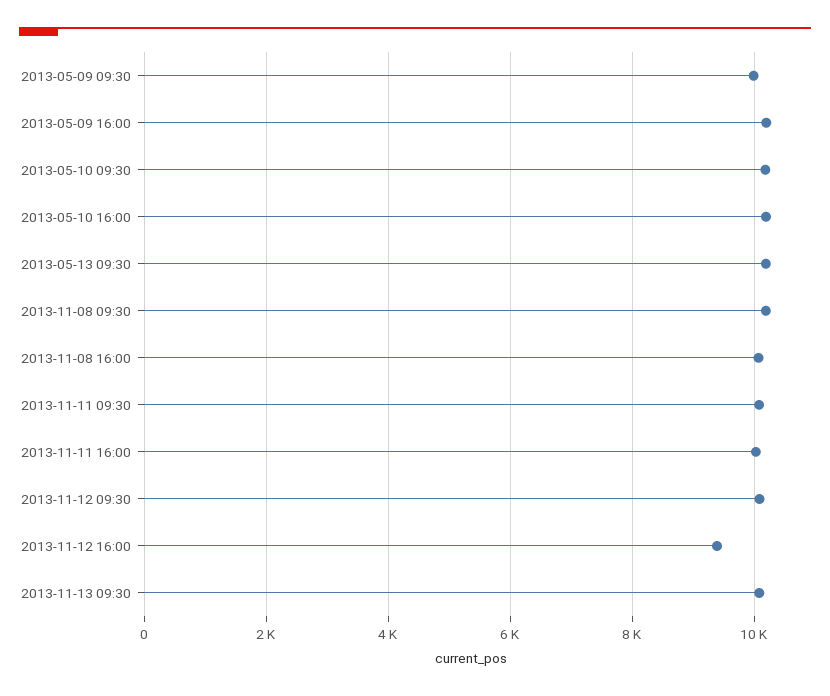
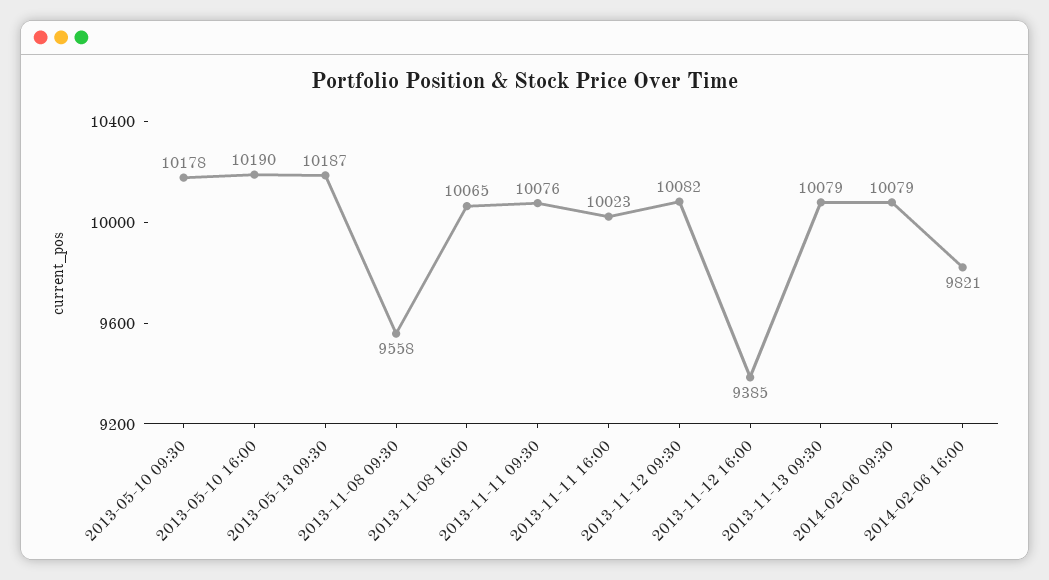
2013-05-09 09:30: 10000 -> none
2013-05-09 16:00: 10200 -> none
2013-11-08 09:30: 10200 -> 9558
2014-02-06 09:30: none -> 10079
2014-02-06 16:00: none -> 9821

